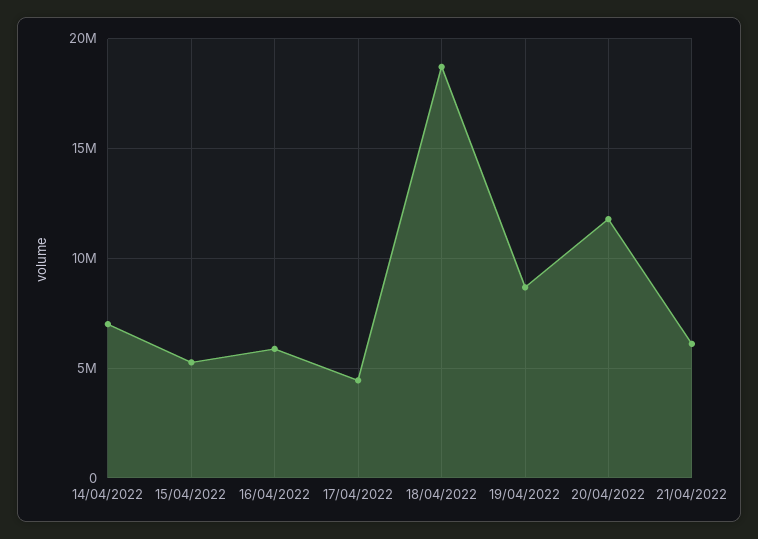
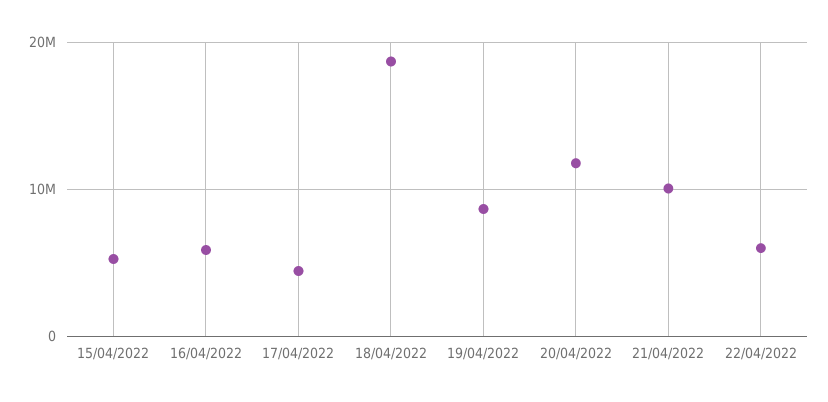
14/04/2022: 7000000 -> none
21/04/2022: 6000000 -> 10000000
22/04/2022: none -> 6000000

